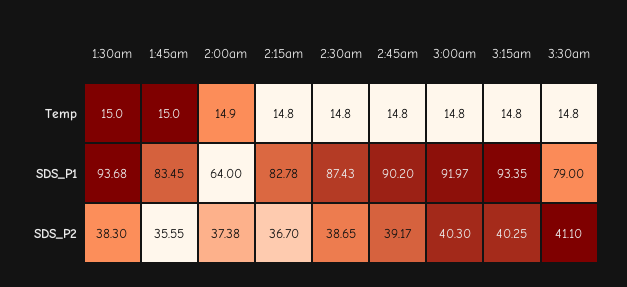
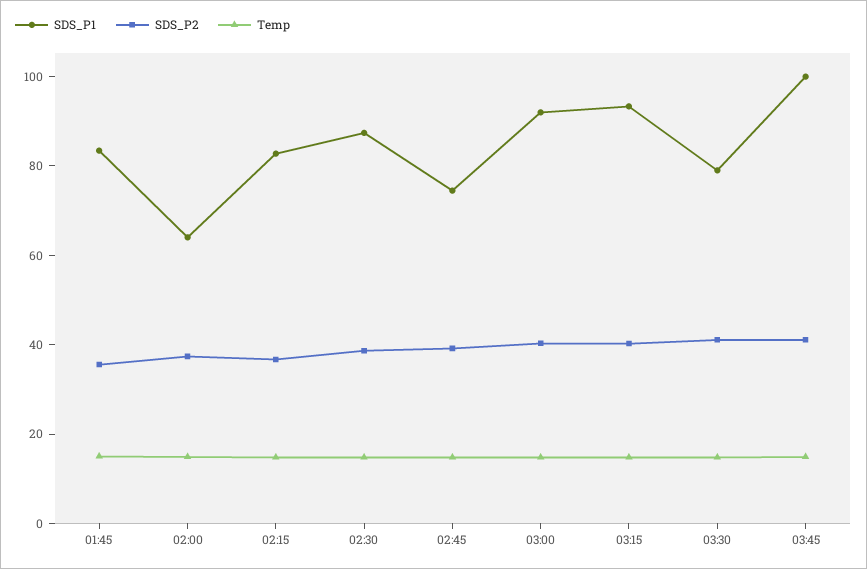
Temp, 1:30am: 15 -> none
SDS_P1, 1:30am: 93.68 -> none
SDS_P1, 2:45am: 90.2 -> 75
SDS_P2, 1:30am: 38.3 -> none
SDS_P1, 03:45: none -> 100
SDS_P2, 03:45: none -> 40
Temp, 03:45: none -> 15

